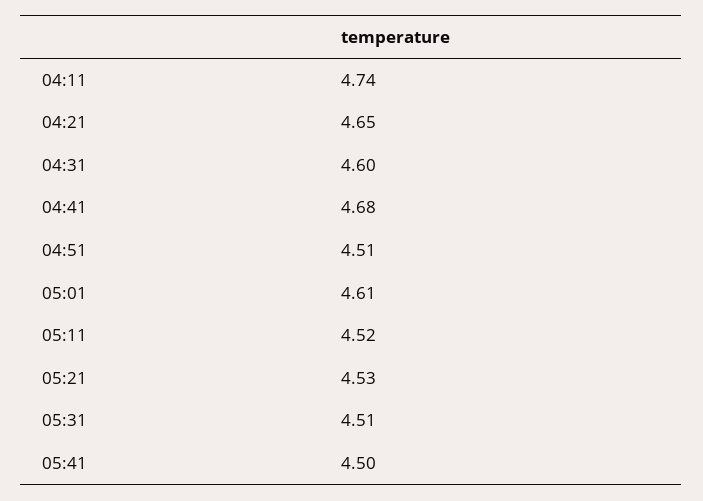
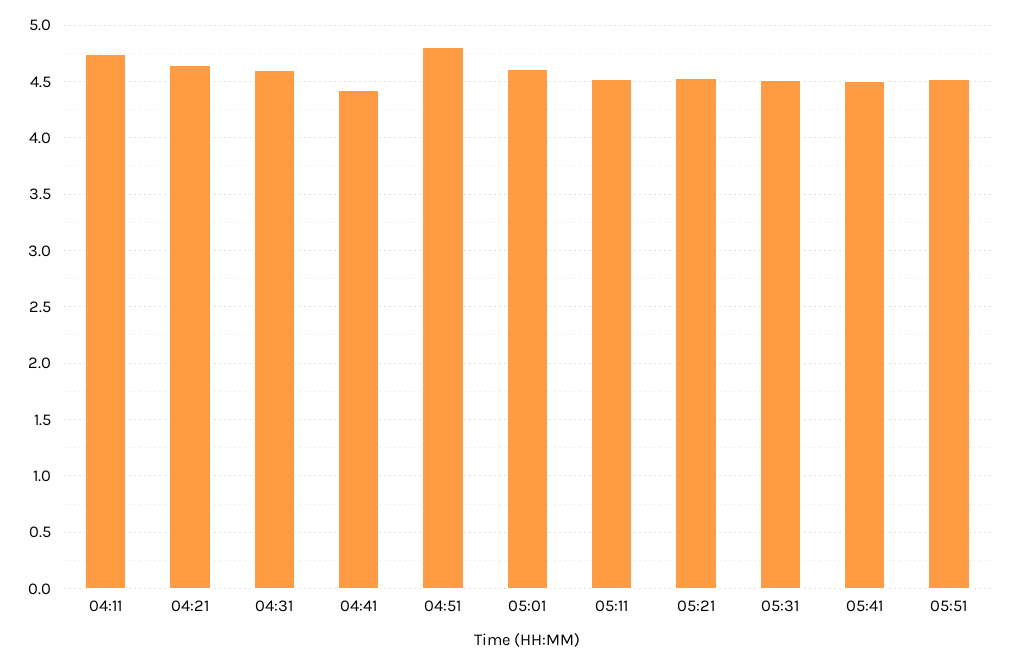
04:41: 4.68 -> 4.4
04:51: 4.51 -> 4.8
05:51: none -> 4.5

